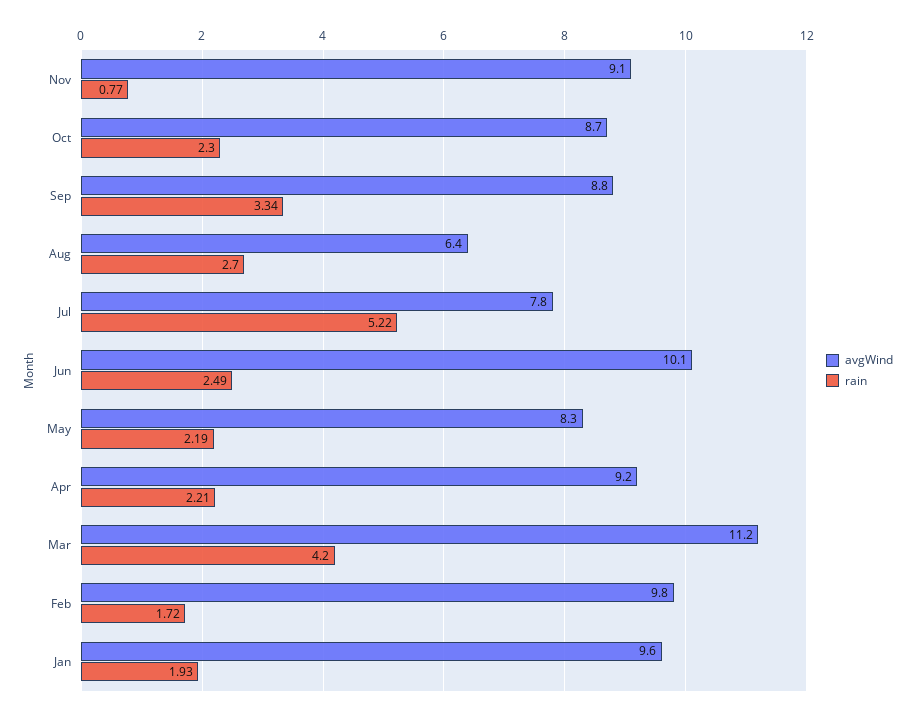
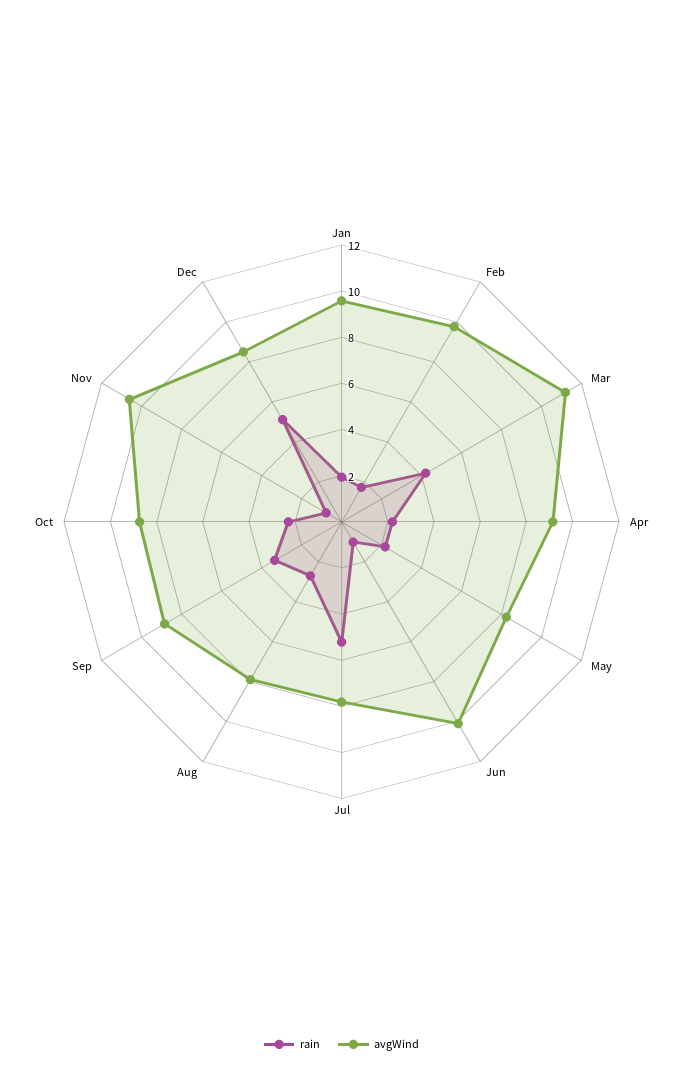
avgWind, Nov: 9.1 -> 10.5
avgWind, Aug: 6.4 -> 8
rain, Jun: 2.49 -> 1
rain, Dec: none -> 5
avgWind, Dec: none -> 8.5

